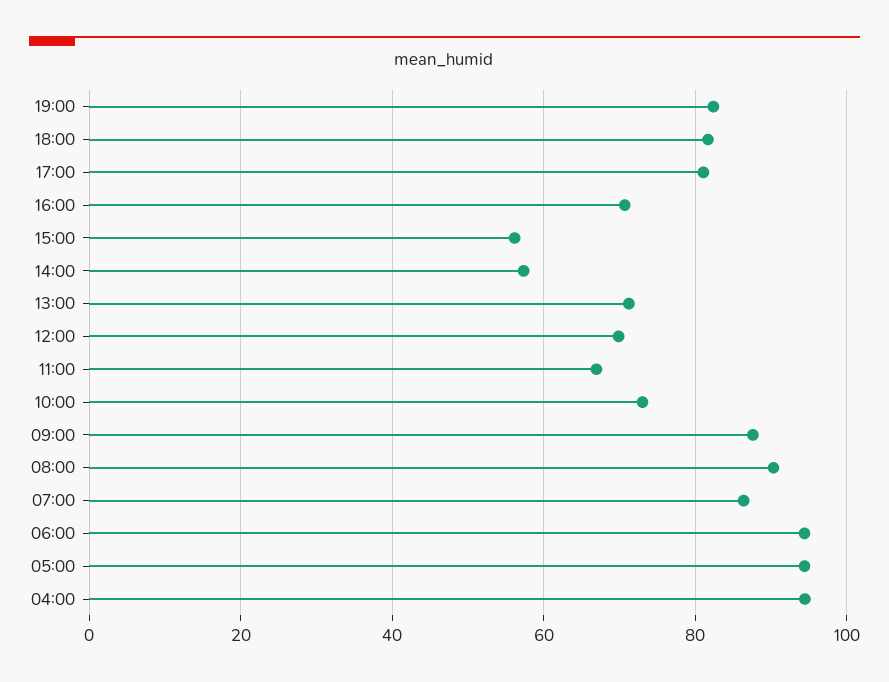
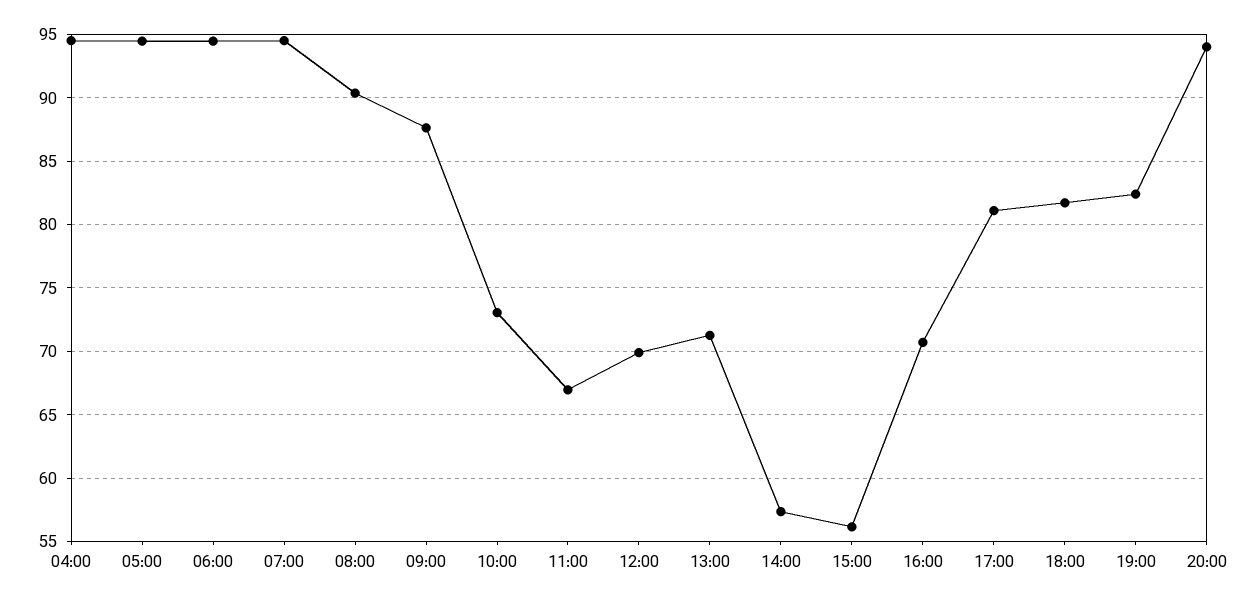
07:00: 86 -> 94.5
20:00: none -> 94

